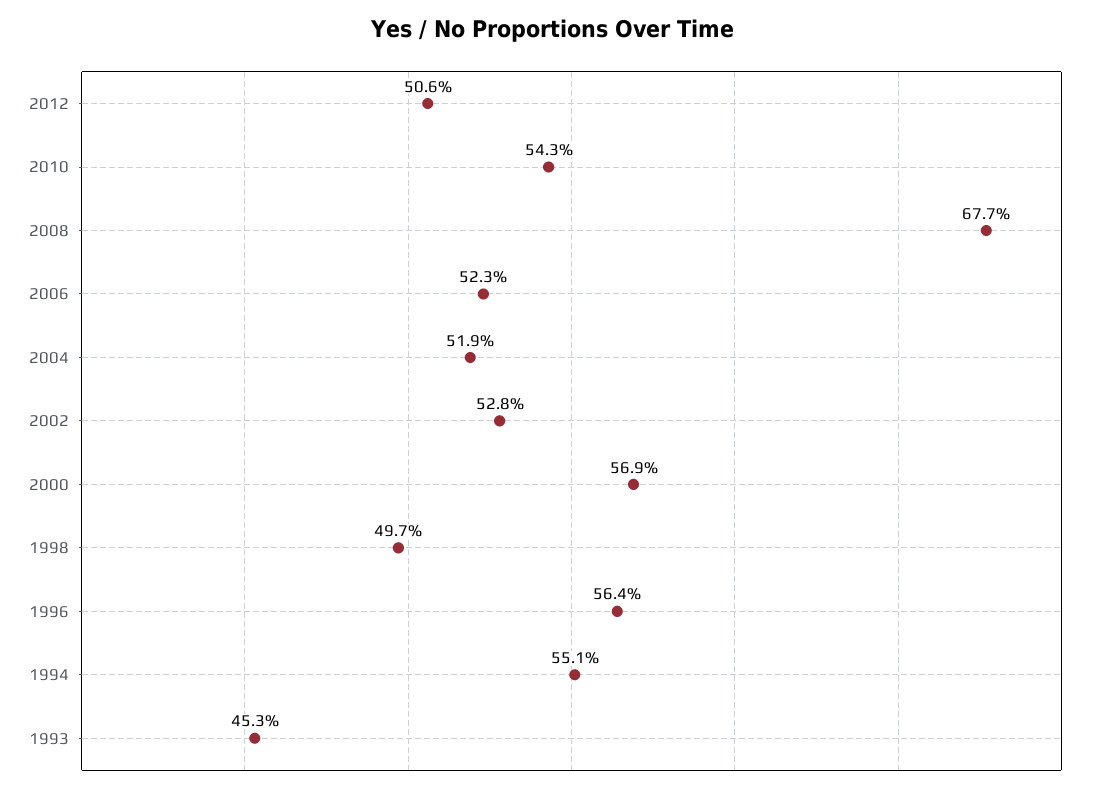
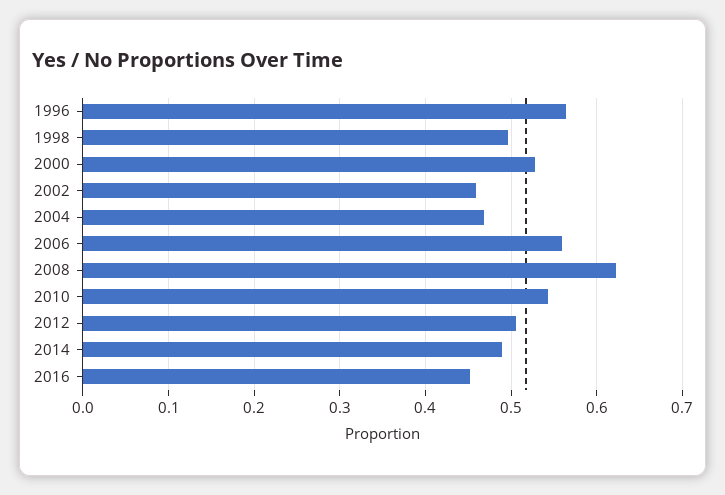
2008: 0.677 -> 0.62
2006: 0.523 -> 0.56
2004: 0.519 -> 0.47
2002: 0.528 -> 0.46
2000: 0.569 -> 0.53
1994: 0.551 -> none
1993: 0.453 -> none
2014: none -> 0.49
2016: none -> 0.45

